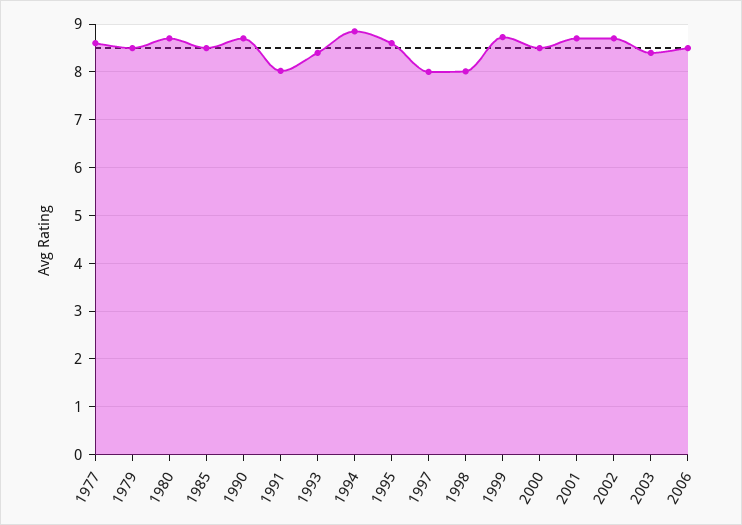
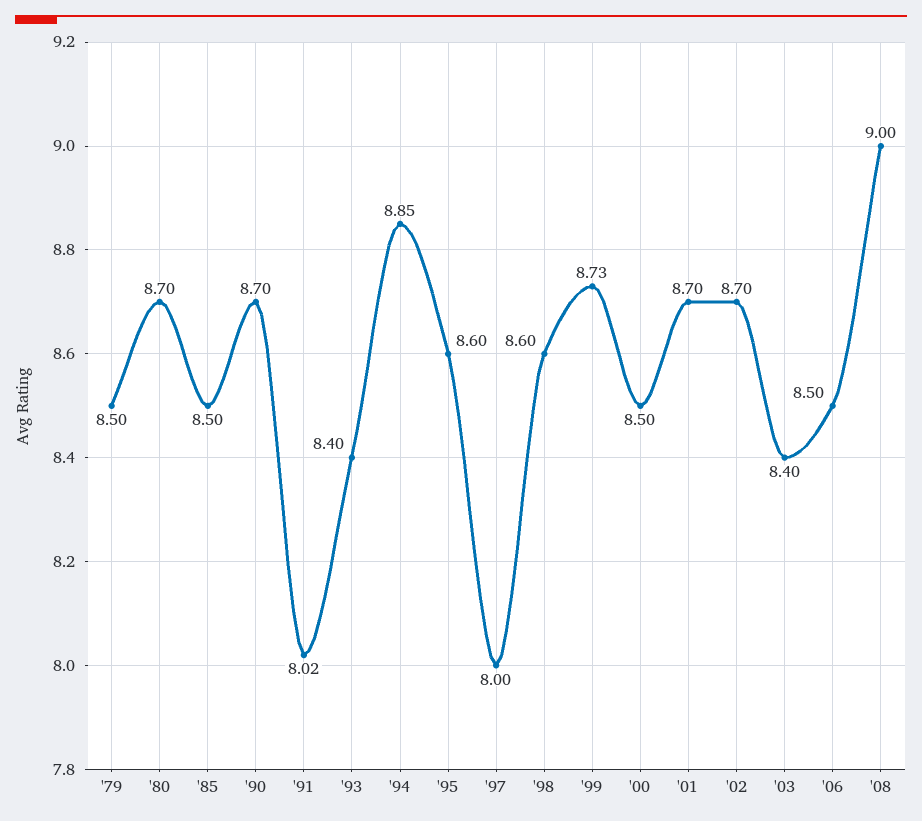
1977: 8.6 -> none
1998: 8 -> 8.6
'08: none -> 9

